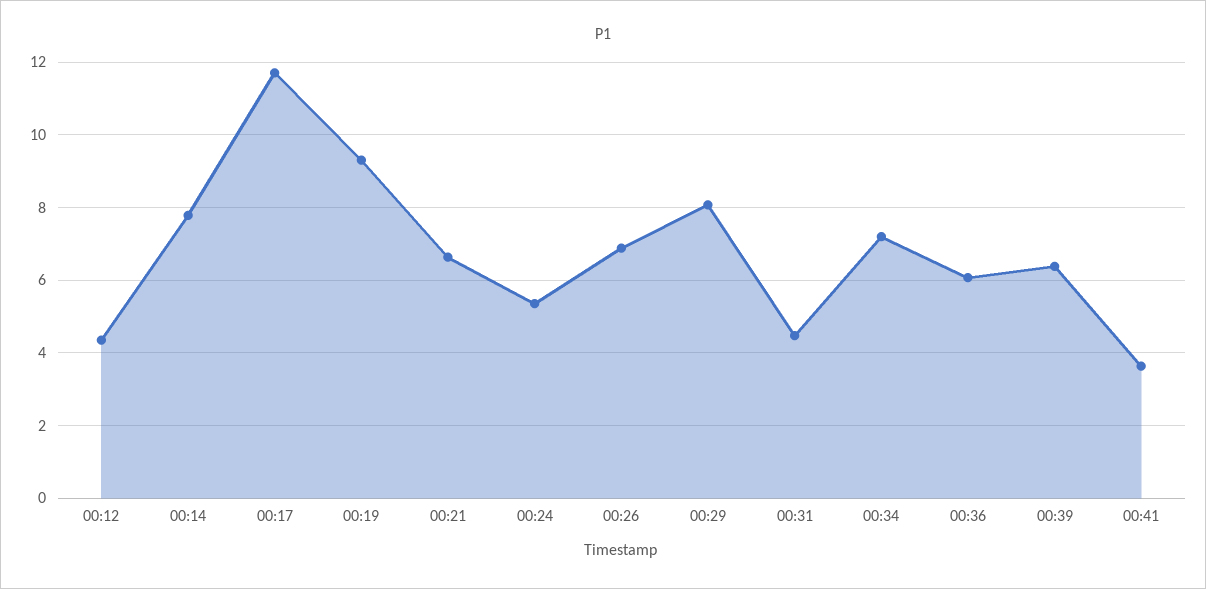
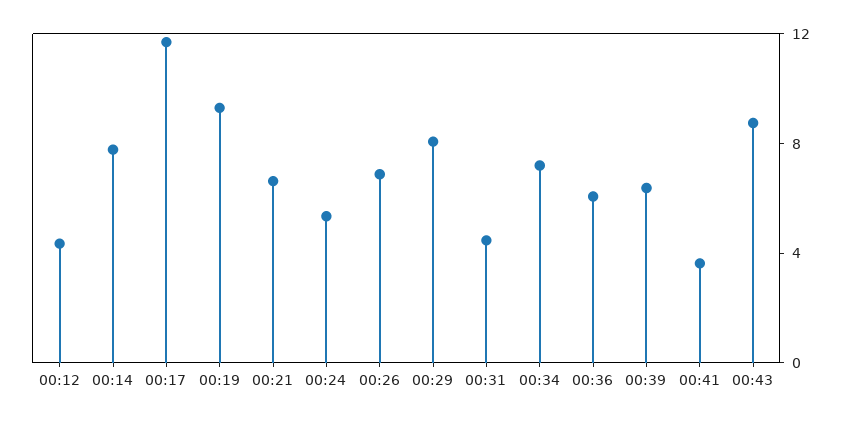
00:43: none -> 9

